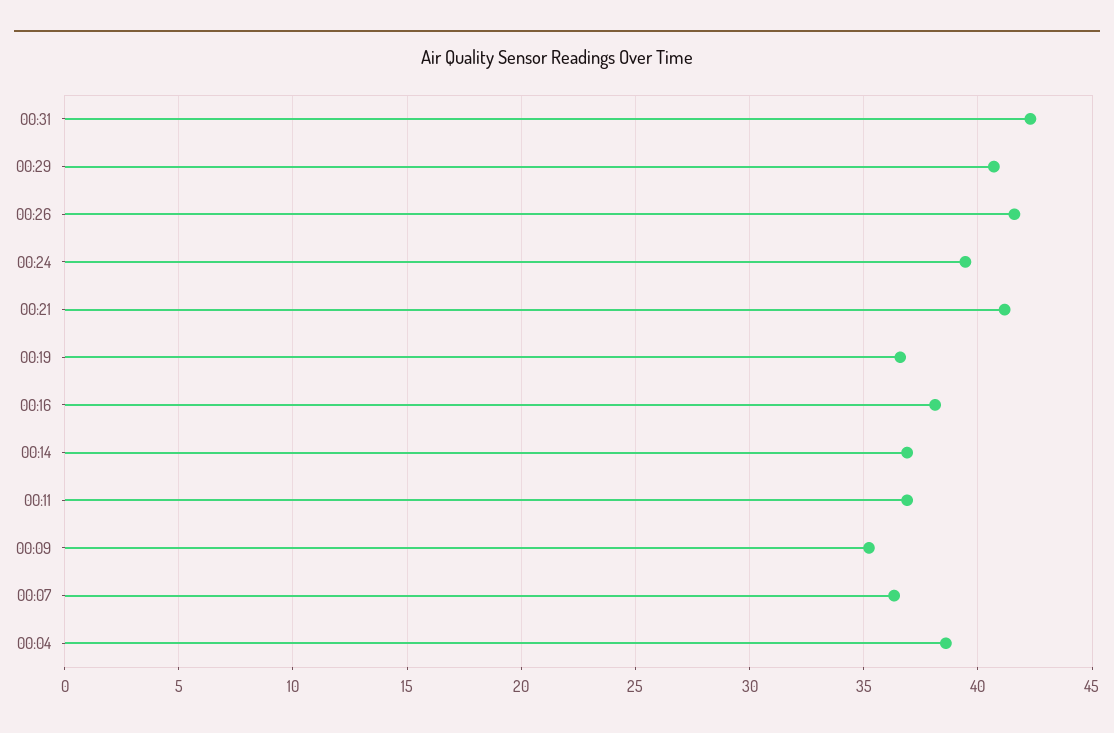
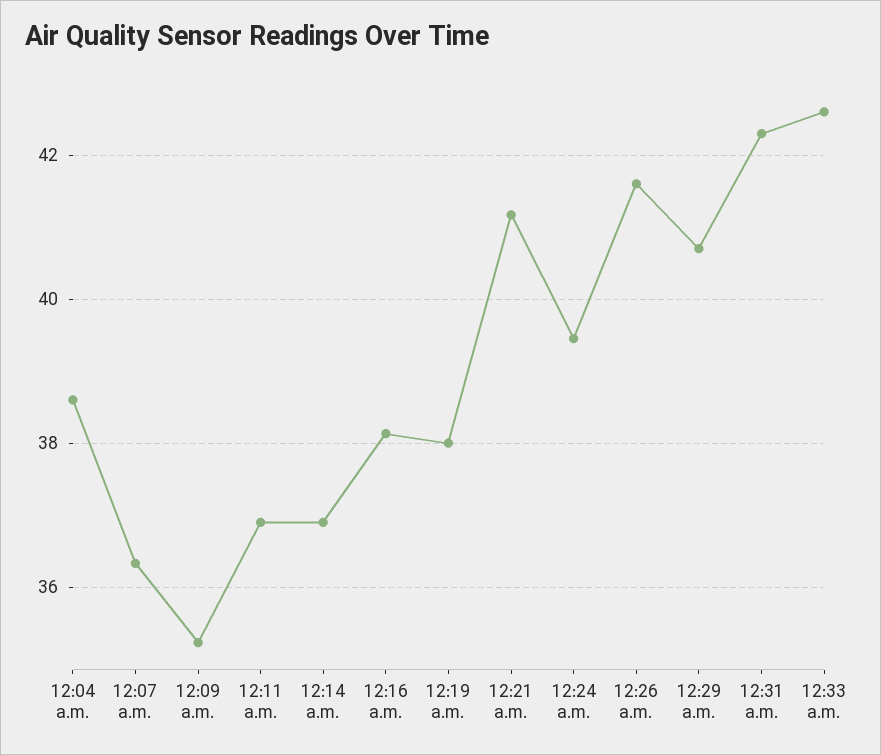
00:19: 36.5 -> 38
12:33 a.m.: none -> 42.6

